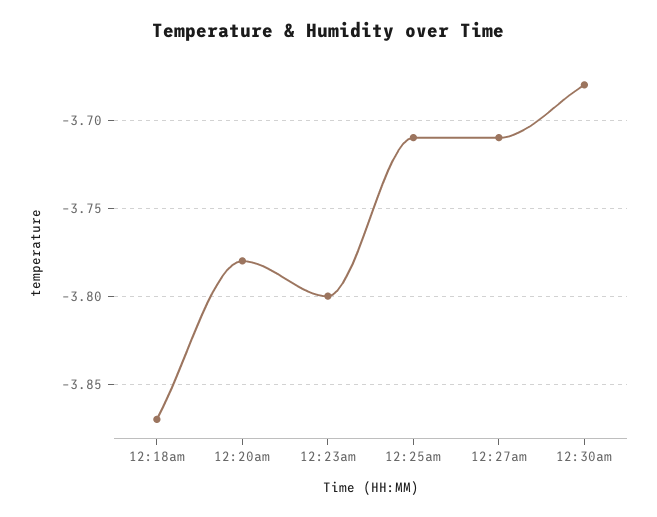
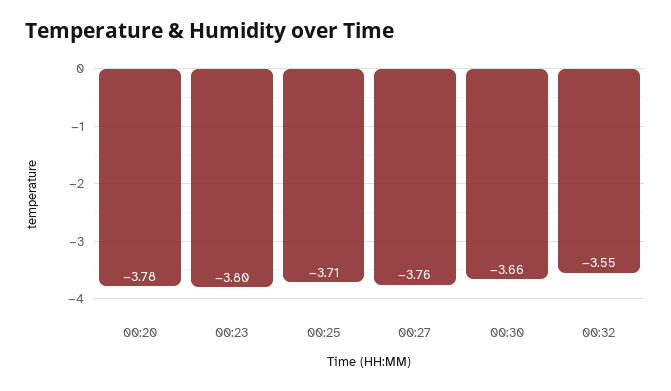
12:18am: -3.87 -> none
12:27am: -3.71 -> -3.76
12:30am: -3.68 -> -3.66
00:32: none -> -3.55

